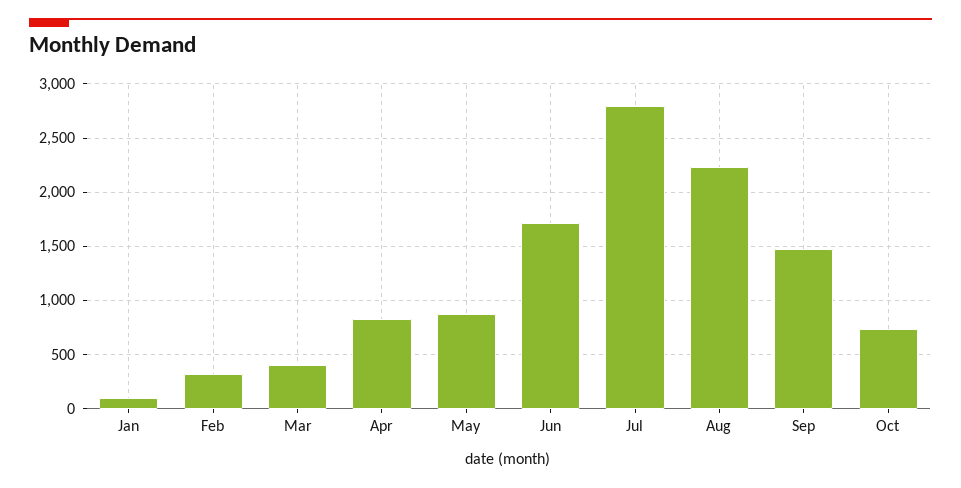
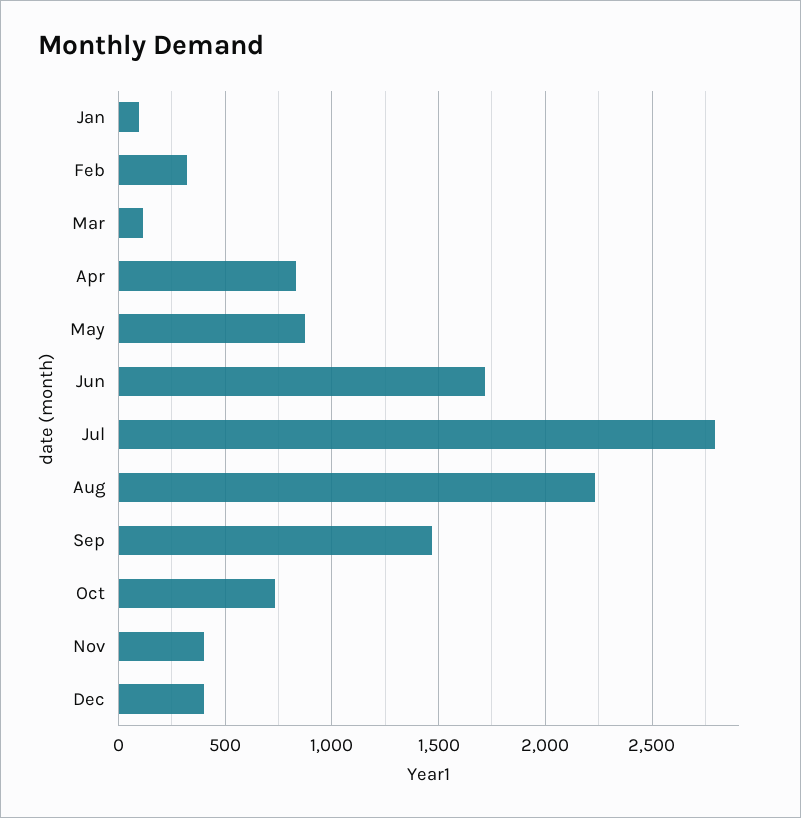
Mar: 400 -> 100
Nov: none -> 400
Dec: none -> 400

